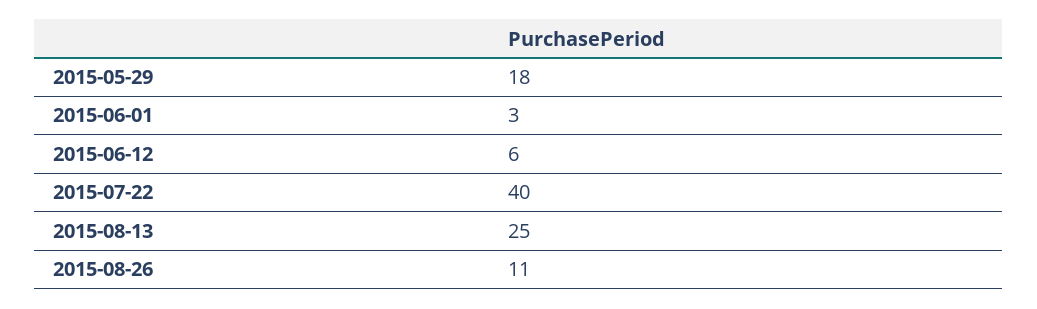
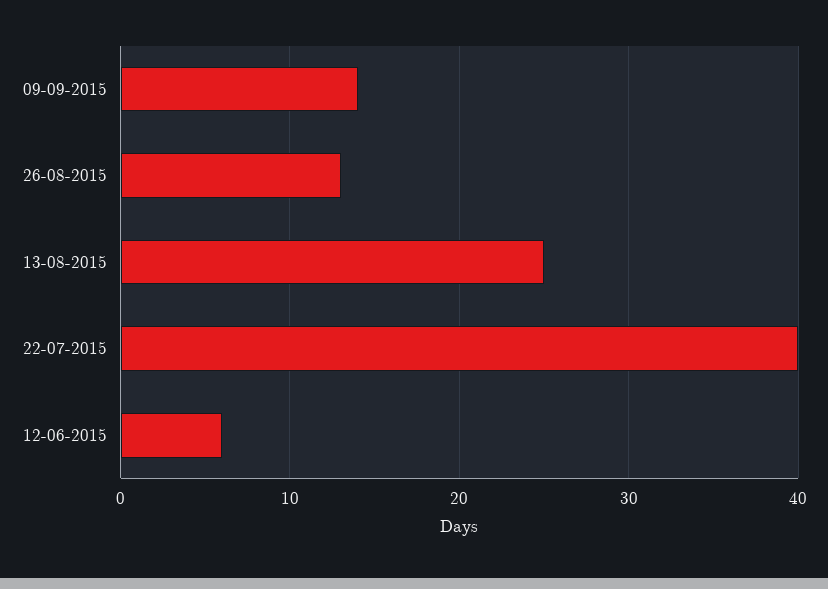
2015-05-29: 18 -> none
2015-06-01: 3 -> none
2015-08-26: 11 -> 13
09-09-2015: none -> 14

